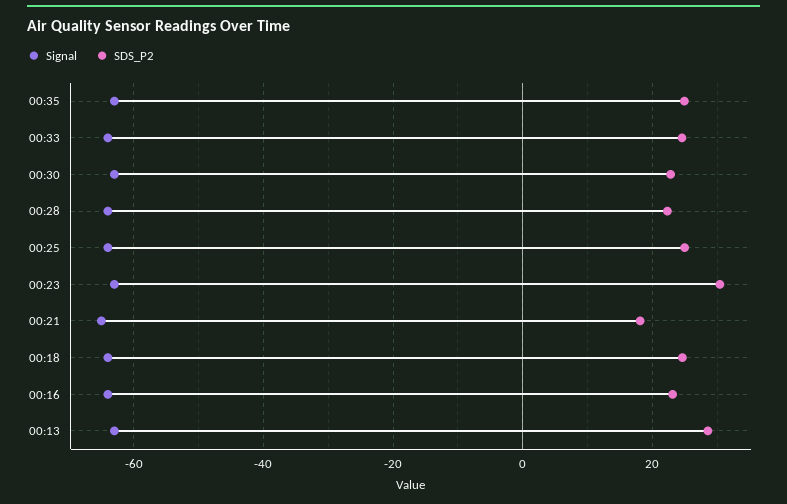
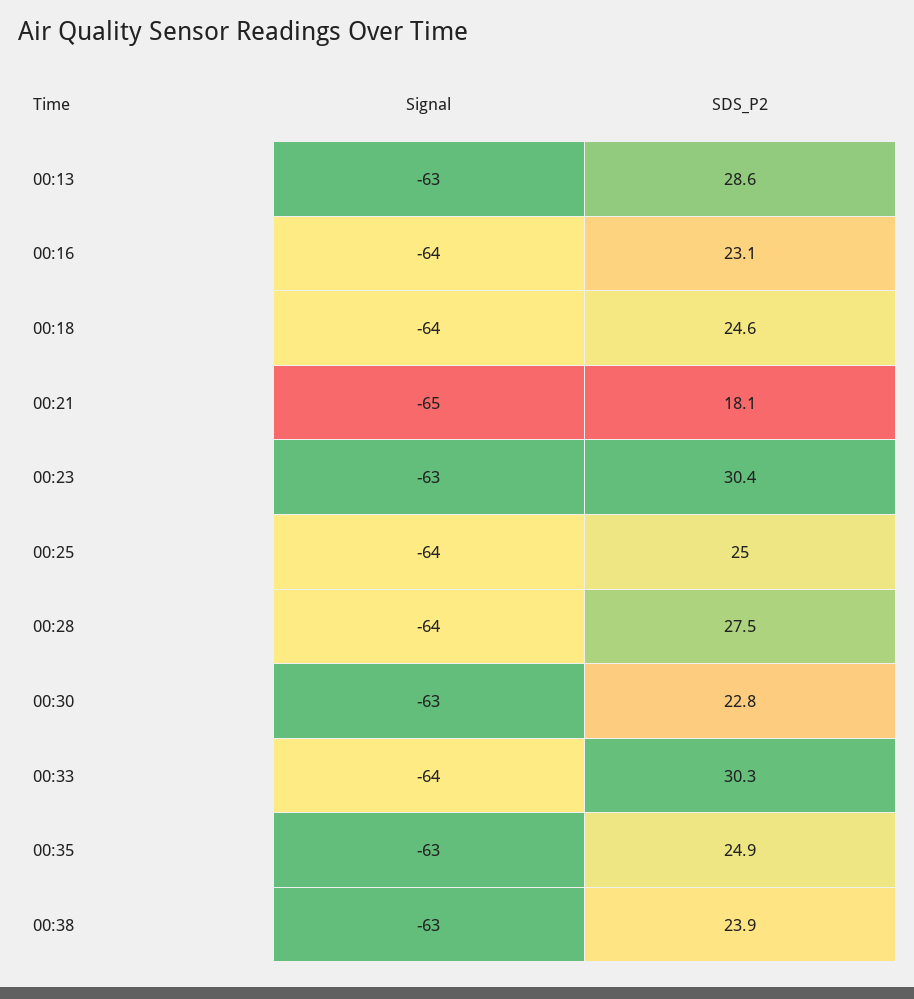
SDS_P2, 00:33: 24 -> 30.3
SDS_P2, 00:28: 22 -> 27.5
Signal, 00:38: none -> -63
SDS_P2, 00:38: none -> 23.9

